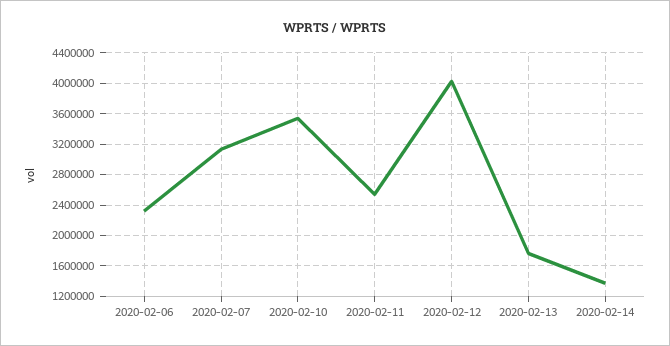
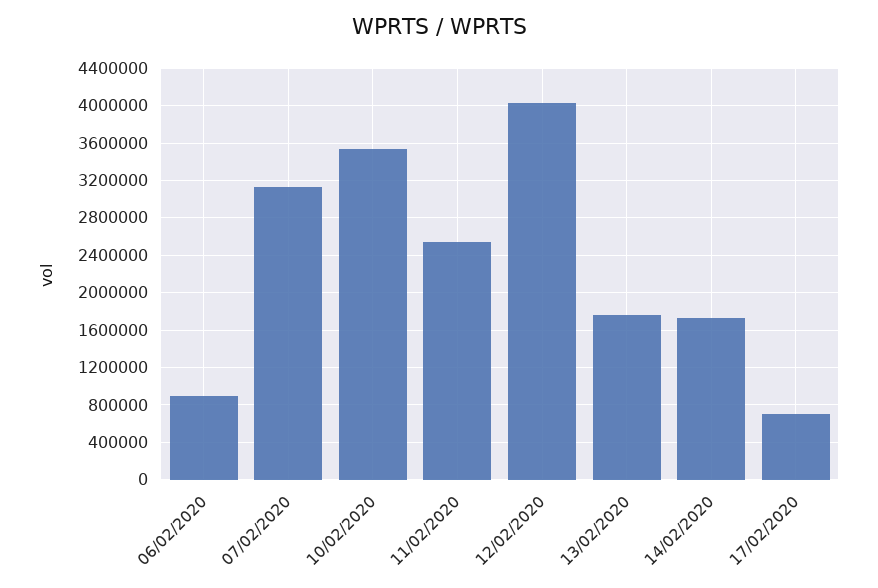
2020-02-06: 2300000 -> 900000
2020-02-14: 1400000 -> 1700000
17/02/2020: none -> 700000

